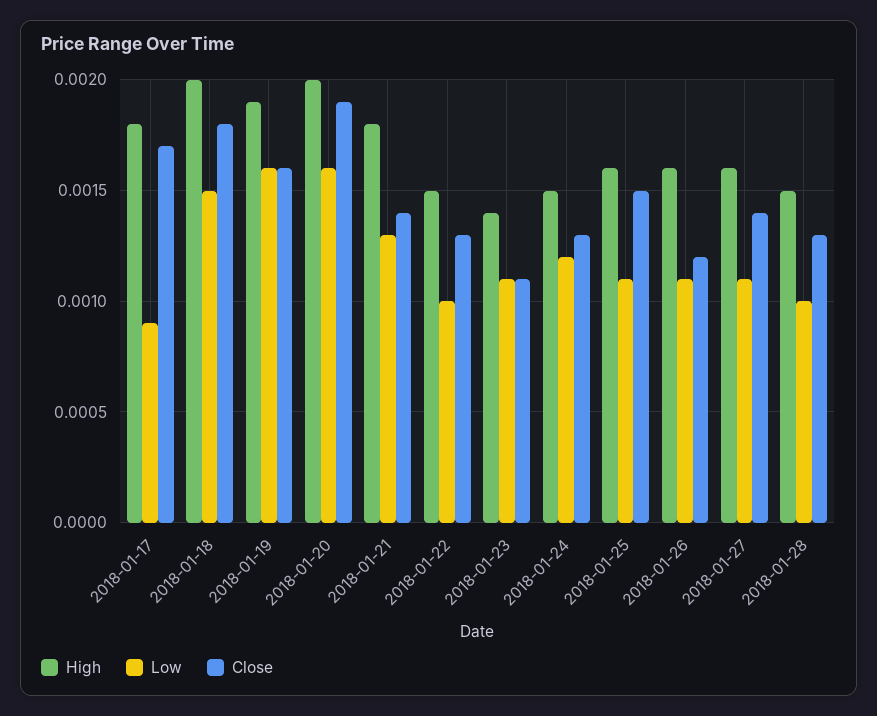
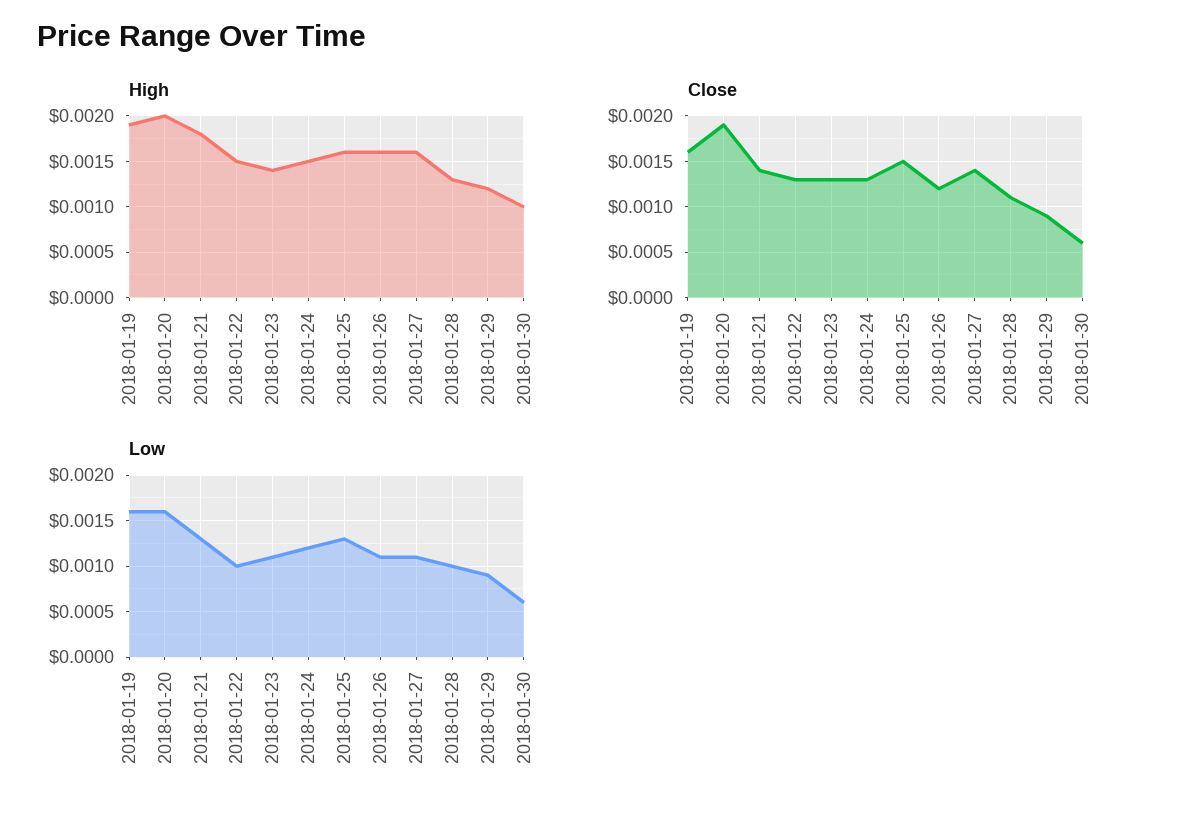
High, 2018-01-17: 0.0018 -> none
Low, 2018-01-17: 0.0009 -> none
Close, 2018-01-17: 0.0017 -> none
High, 2018-01-18: 0.002 -> none
Low, 2018-01-18: 0.0015 -> none
Close, 2018-01-18: 0.0018 -> none
Close, 2018-01-23: 0.0011 -> 0.0013
Low, 2018-01-25: 0.0011 -> 0.0013
High, 2018-01-28: 0.0015 -> 0.0013
Close, 2018-01-28: 0.0013 -> 0.0011
High, 2018-01-29: none -> 0.0012
High, 2018-01-30: none -> 0.001
Close, 2018-01-29: none -> 0.0009
Close, 2018-01-30: none -> 0.0006
Low, 2018-01-29: none -> 0.0009
Low, 2018-01-30: none -> 0.0006

